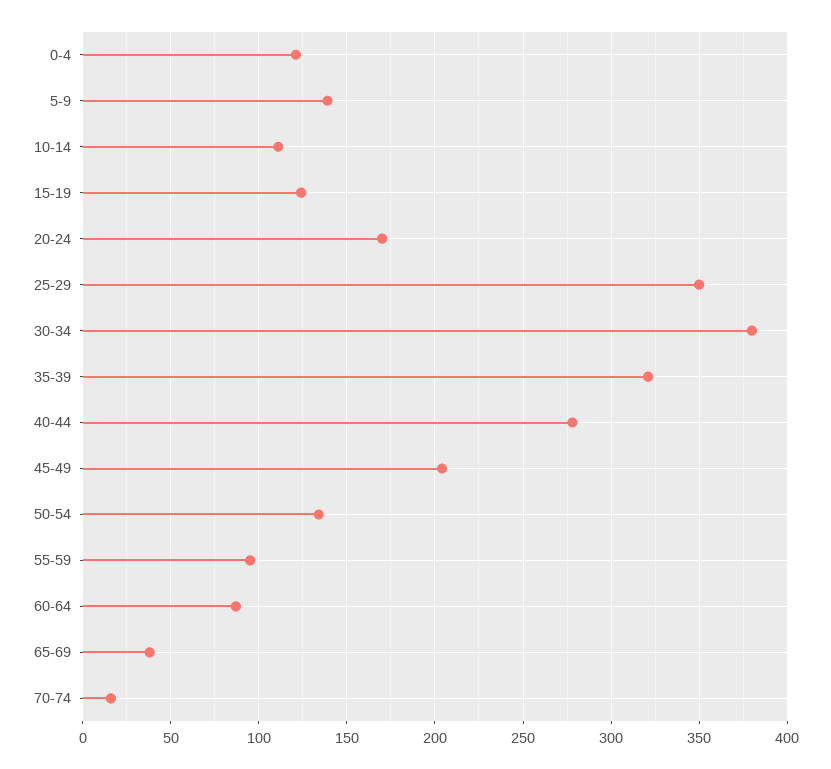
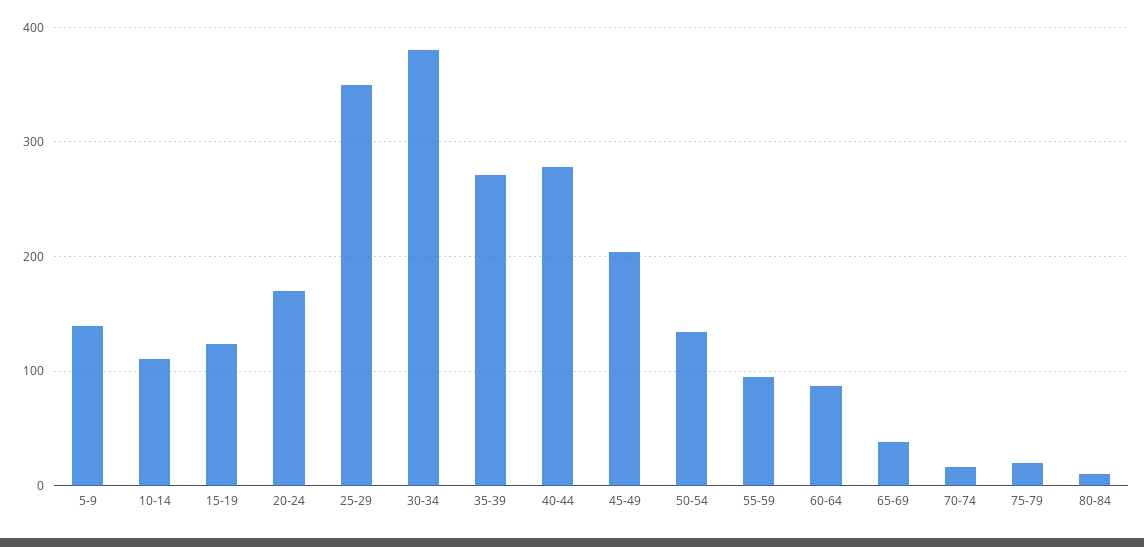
0-4: 120 -> none
35-39: 320 -> 270
75-79: none -> 20
80-84: none -> 10

